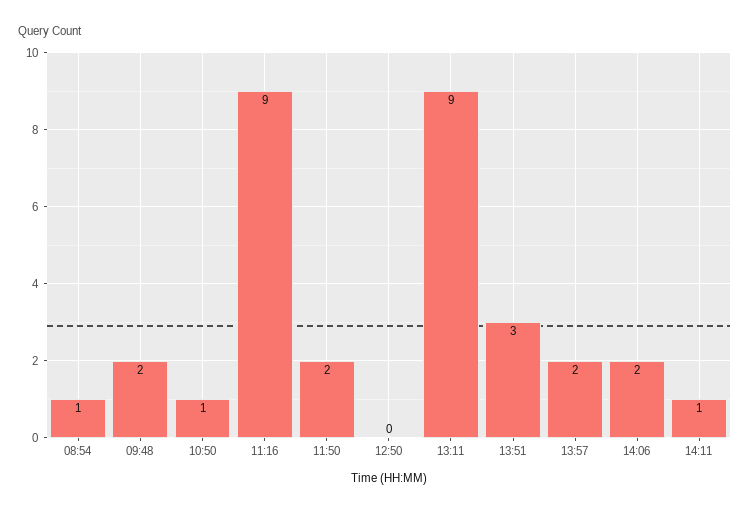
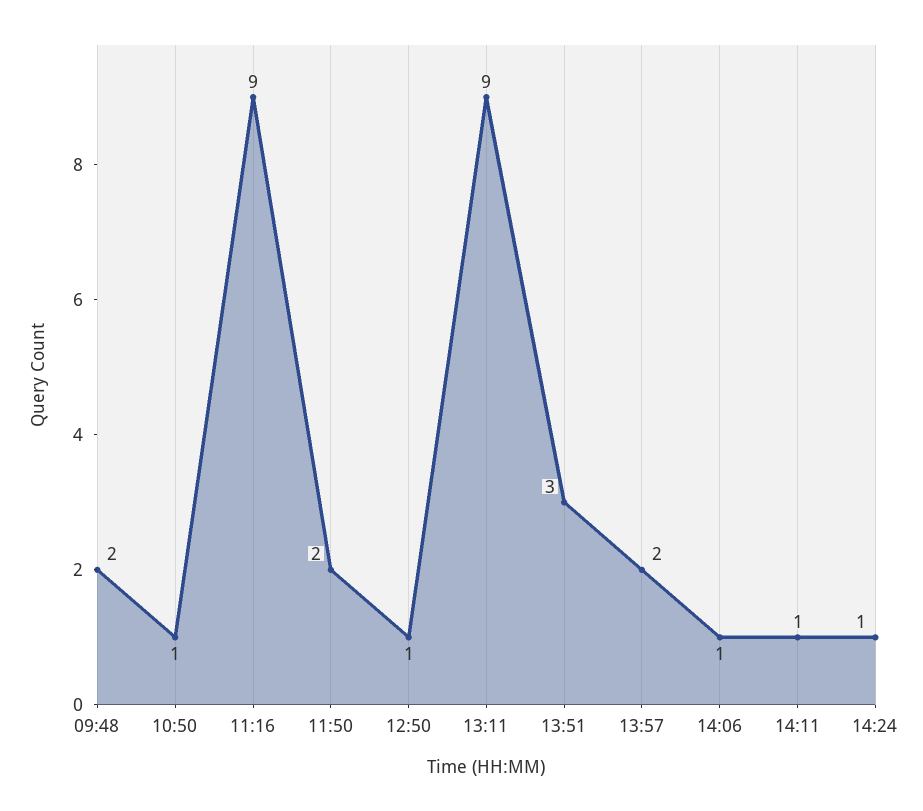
08:54: 1 -> none
12:50: 0 -> 1
14:06: 2 -> 1
14:24: none -> 1

